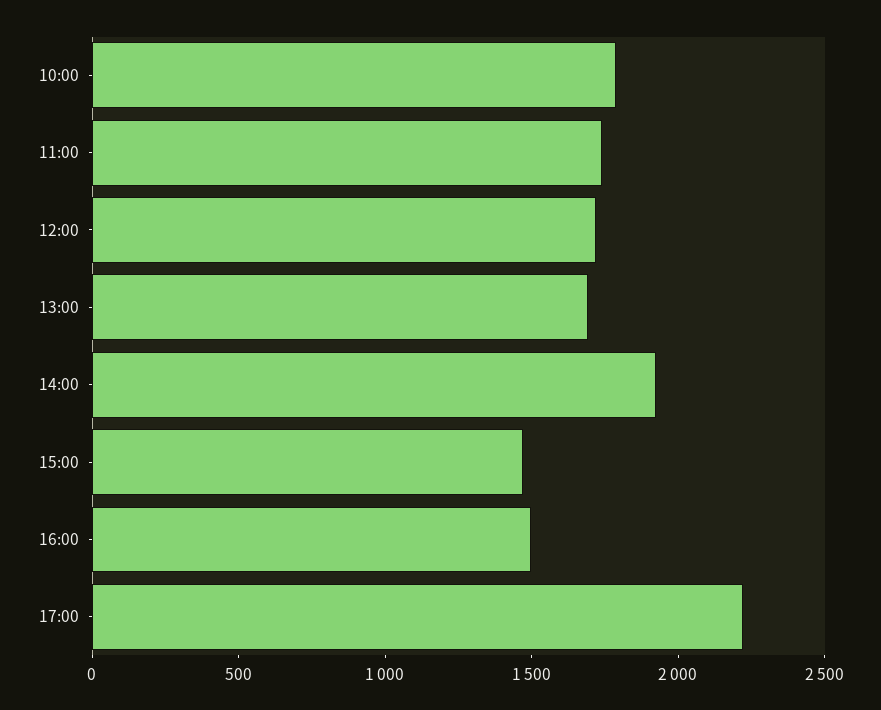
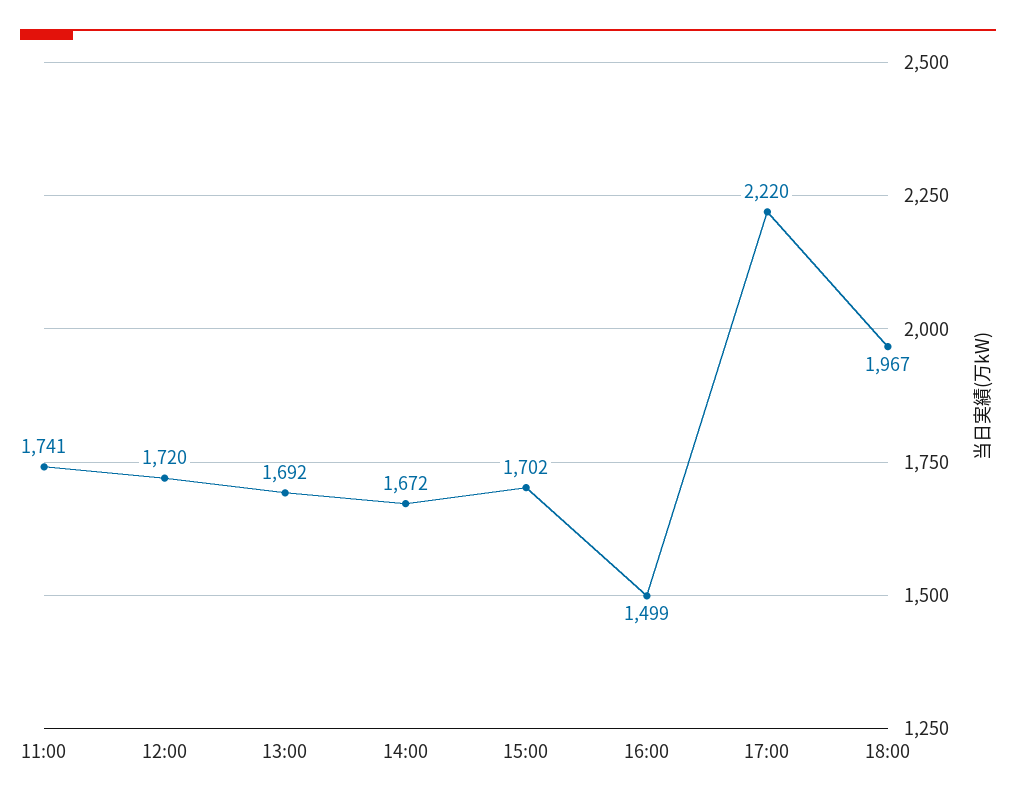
10:00: 1800 -> none
14:00: 1900 -> 1672
15:00: 1500 -> 1702
18:00: none -> 1967

